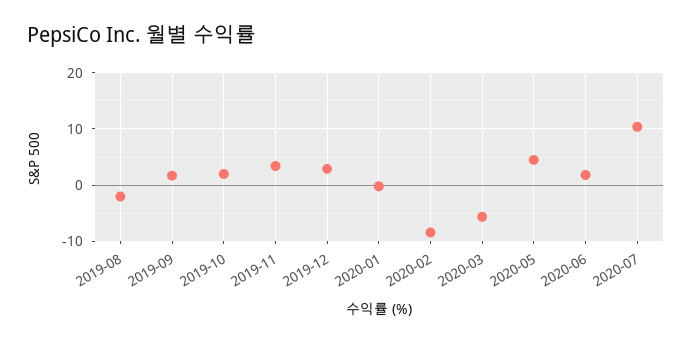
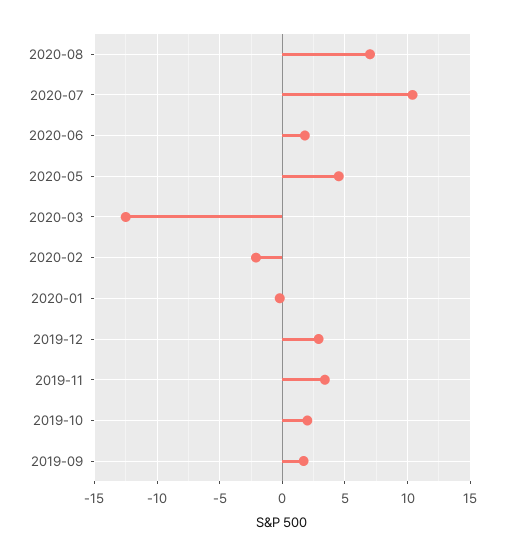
2019-08: -2 -> none
2020-02: -8 -> -2
2020-03: -6 -> -12.5
2020-08: none -> 7

